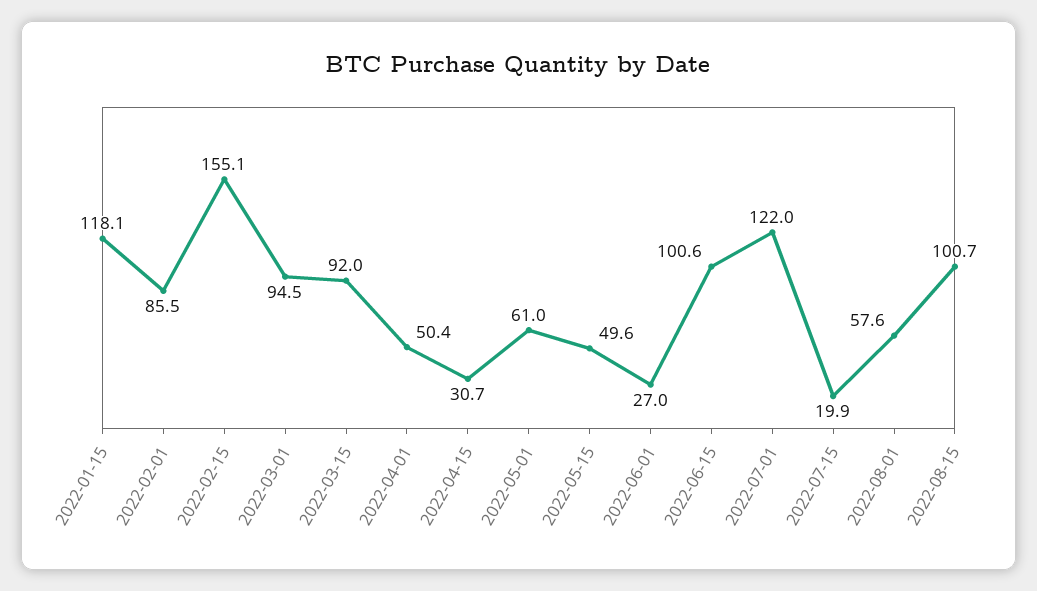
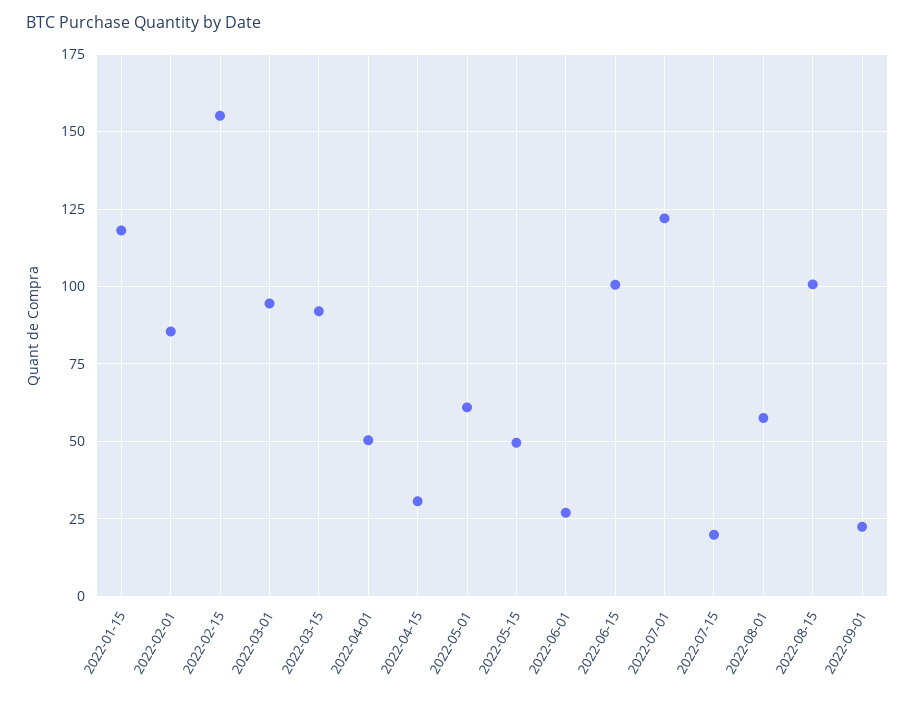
2022-09-01: none -> 22.5

